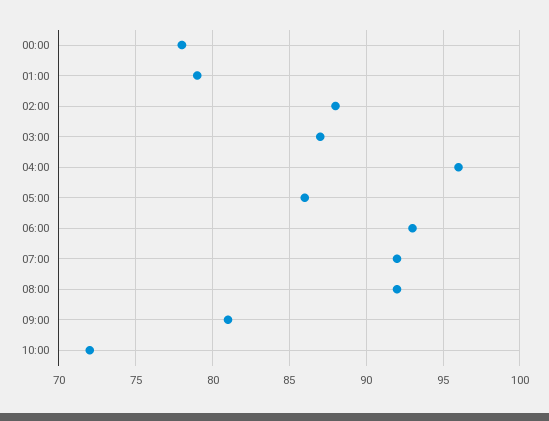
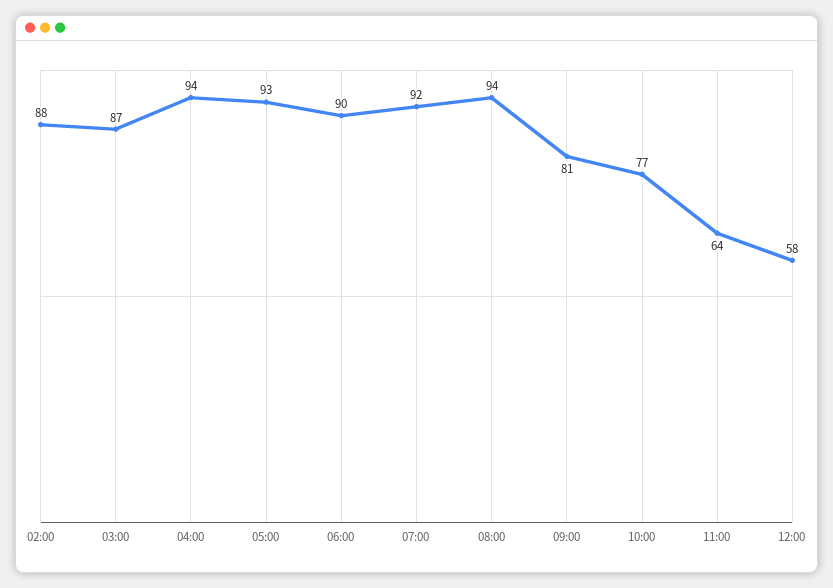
00:00: 78 -> none
01:00: 79 -> none
04:00: 96 -> 94
05:00: 86 -> 93
06:00: 93 -> 90
08:00: 92 -> 94
10:00: 72 -> 77
11:00: none -> 64
12:00: none -> 58

